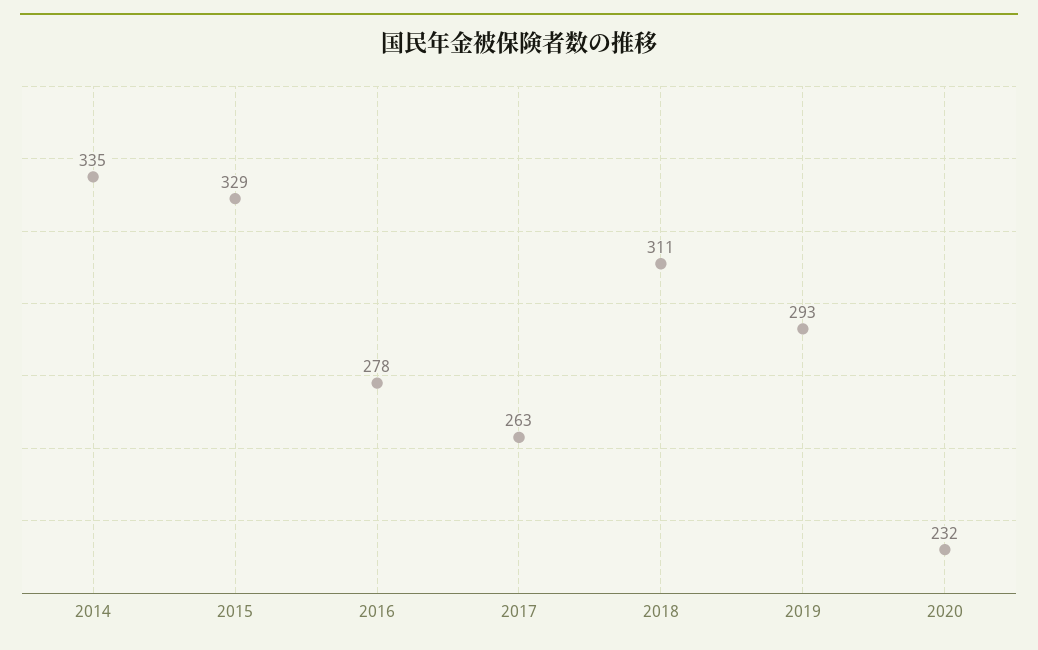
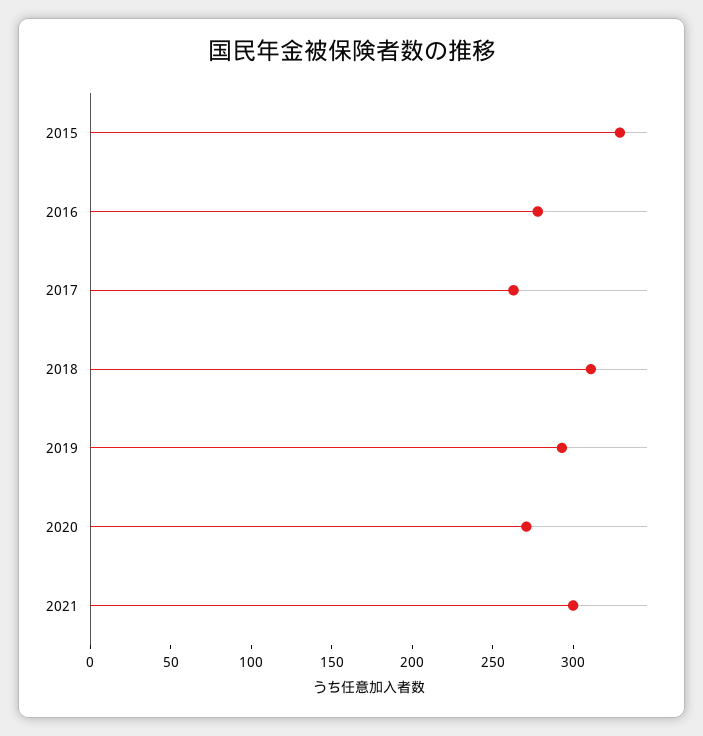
2014: 335 -> none
2020: 232 -> 270
2021: none -> 300

